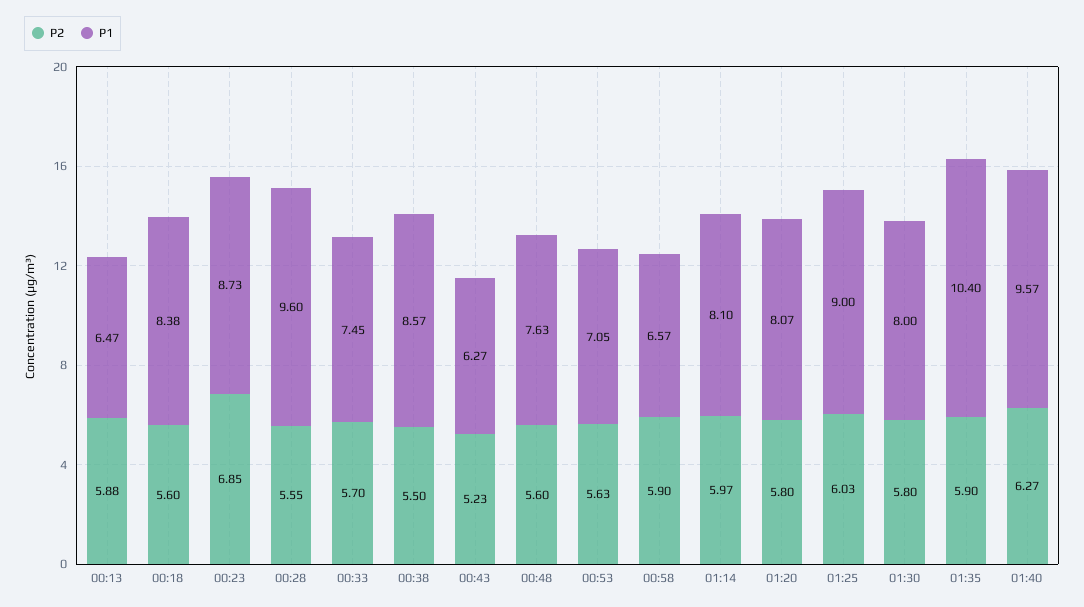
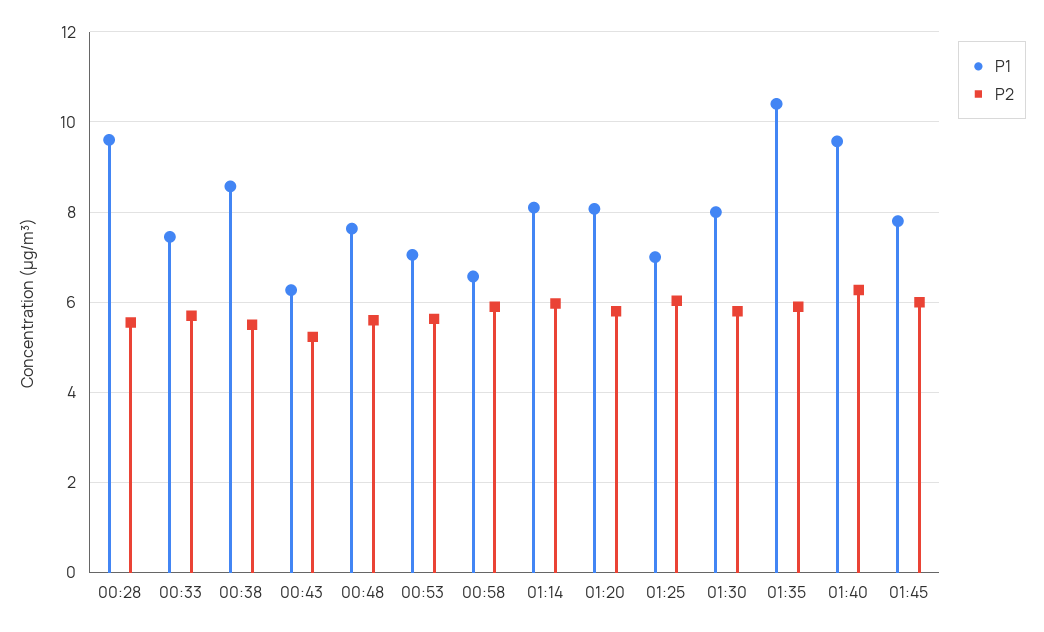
P2, 00:13: 5.88 -> none
P1, 00:13: 6.47 -> none
P2, 00:18: 5.6 -> none
P1, 00:18: 8.38 -> none
P2, 00:23: 6.85 -> none
P1, 00:23: 8.73 -> none
P1, 01:25: 9 -> 7
P1, 01:45: none -> 7.8
P2, 01:45: none -> 6

